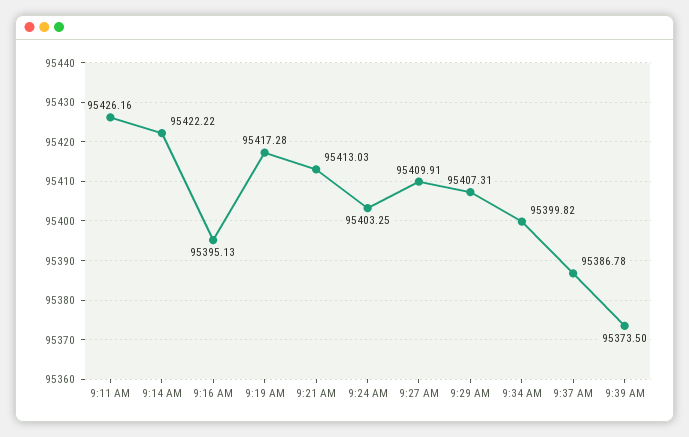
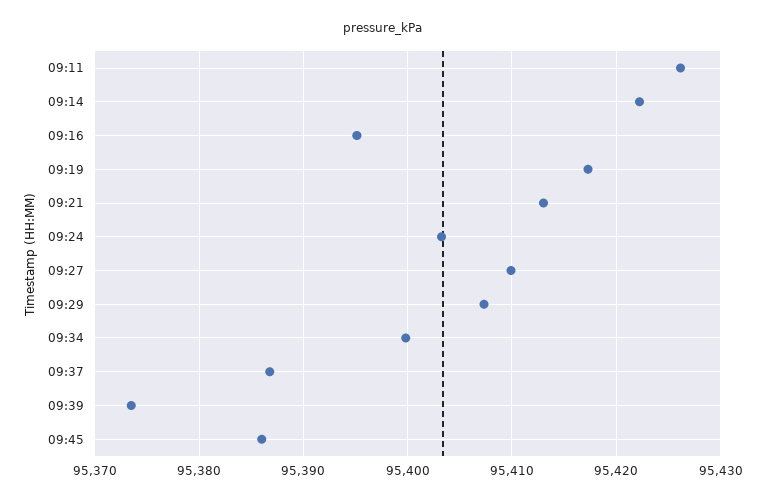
09:45: none -> 95386

